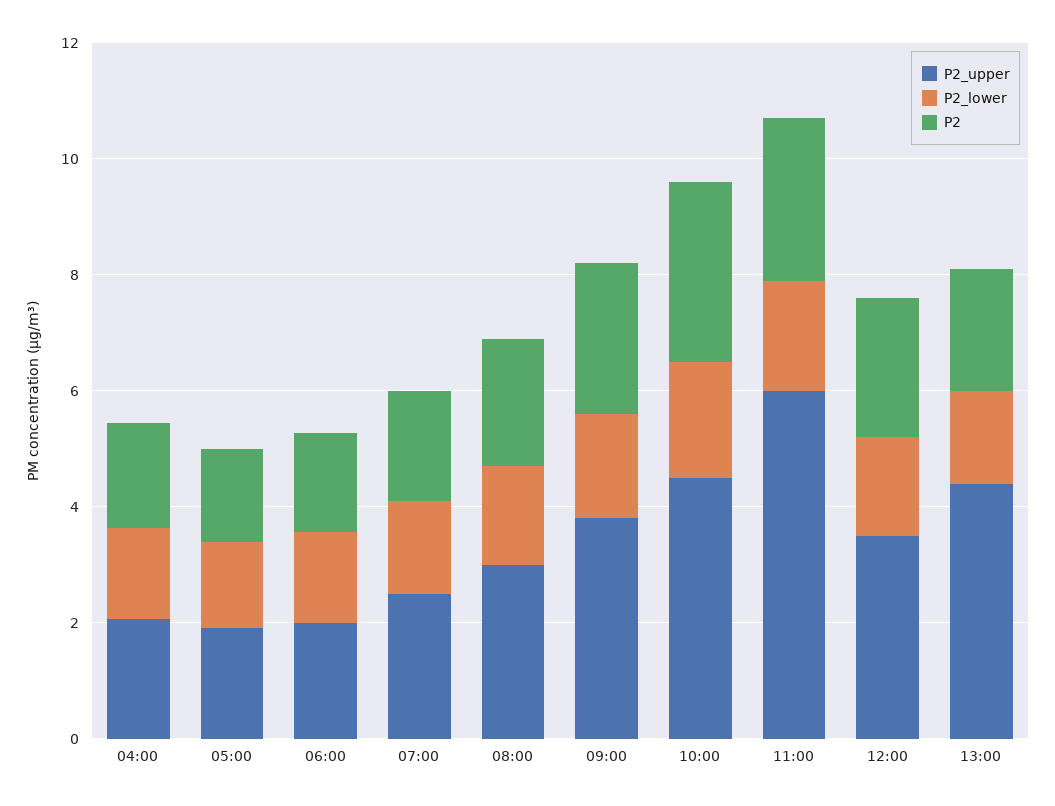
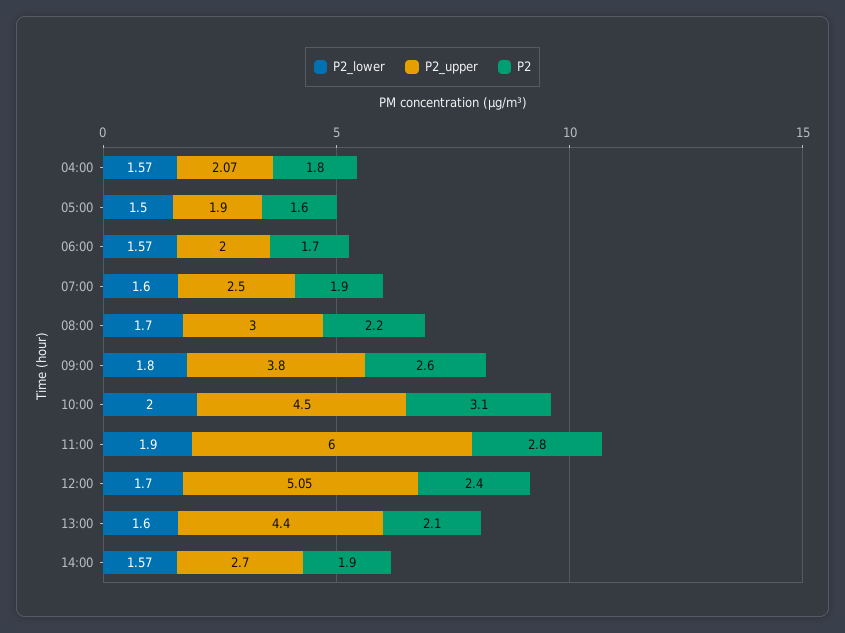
P2_upper, 12:00: 3.5 -> 5.05
P2_lower, 14:00: none -> 1.57
P2_upper, 14:00: none -> 2.7
P2, 14:00: none -> 1.9

